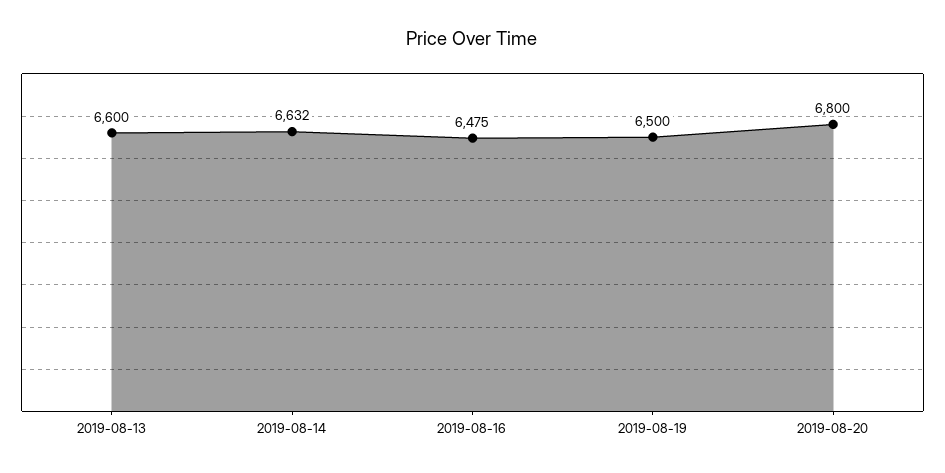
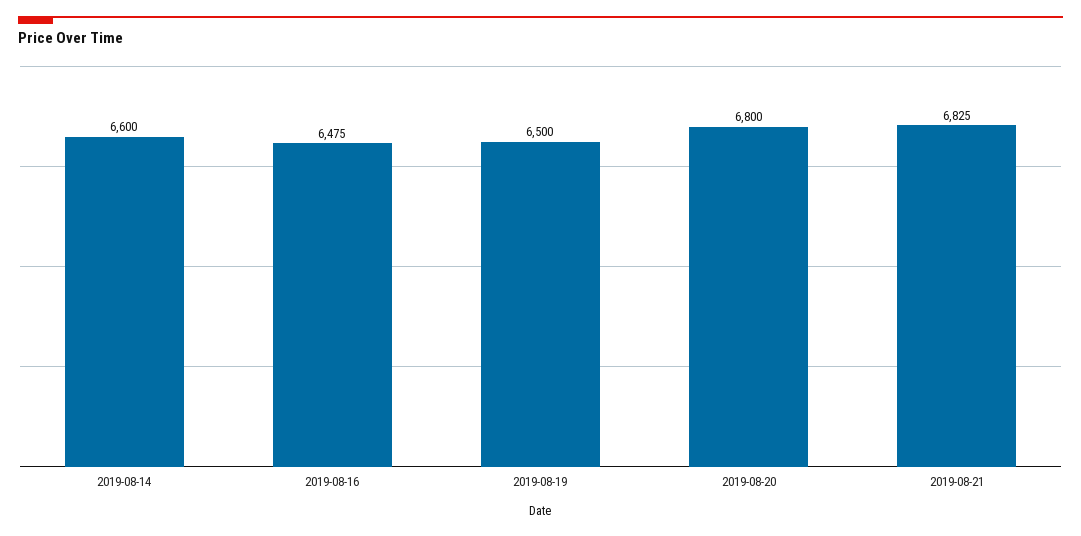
2019-08-13: 6600 -> none
2019-08-14: 6632 -> 6600
2019-08-21: none -> 6825

